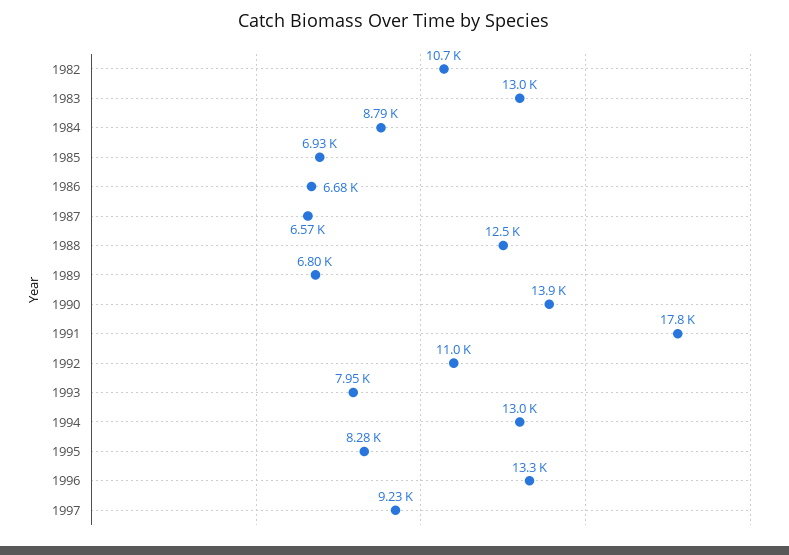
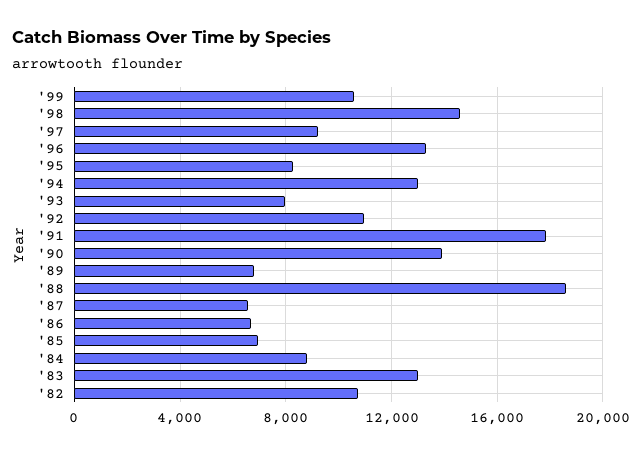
1988: 12500 -> 18500
'99: none -> 10500
'98: none -> 14500

